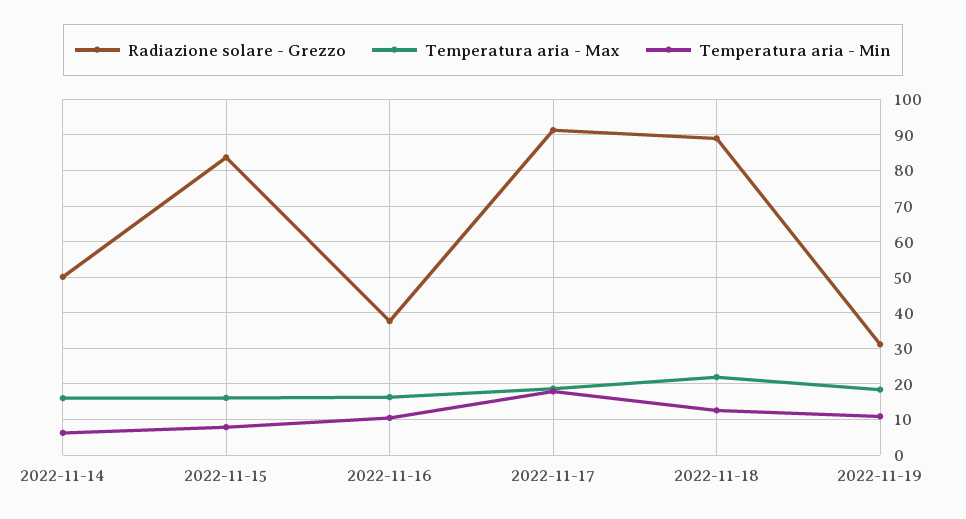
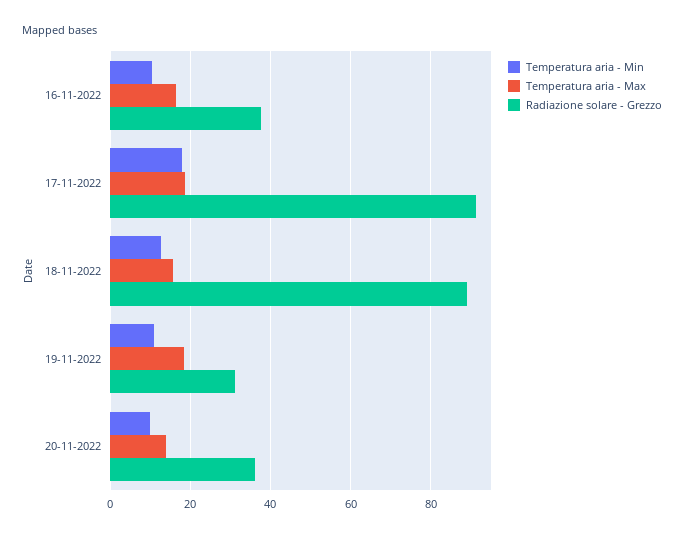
Radiazione solare - Grezzo, 2022-11-14: 50 -> none
Temperatura aria - Max, 2022-11-14: 16 -> none
Temperatura aria - Min, 2022-11-14: 6 -> none
Radiazione solare - Grezzo, 2022-11-15: 84 -> none
Temperatura aria - Max, 2022-11-15: 16 -> none
Temperatura aria - Min, 2022-11-15: 8 -> none
Temperatura aria - Max, 2022-11-18: 22 -> 16
Temperatura aria - Min, 20-11-2022: none -> 10
Temperatura aria - Max, 20-11-2022: none -> 14
Radiazione solare - Grezzo, 20-11-2022: none -> 36

